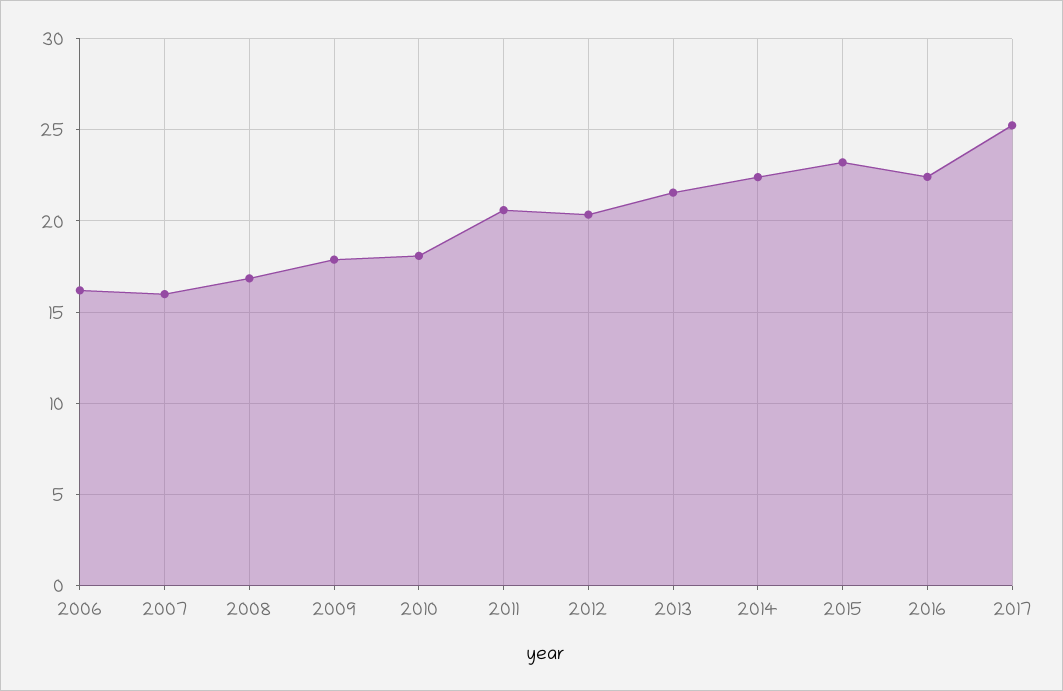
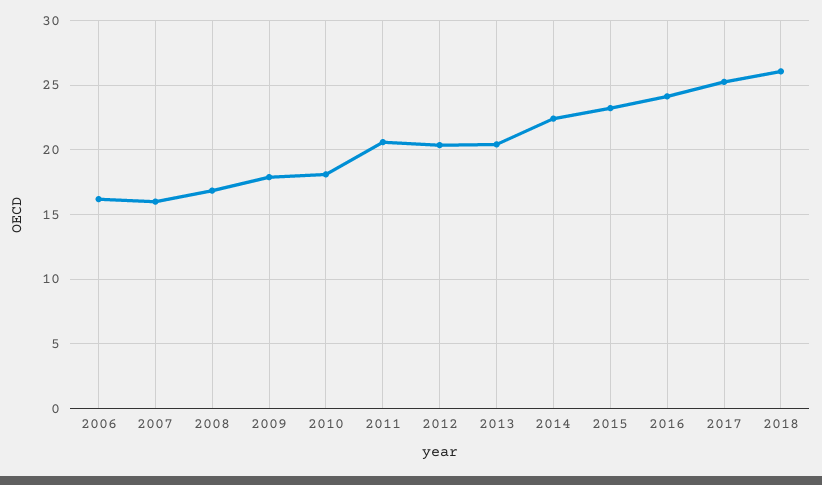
2013: 21.5 -> 20.5
2016: 22.5 -> 24
2018: none -> 26

